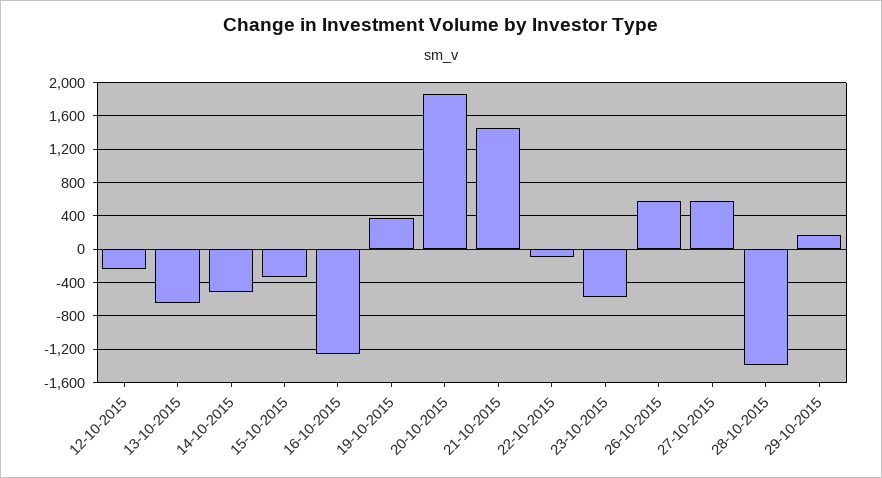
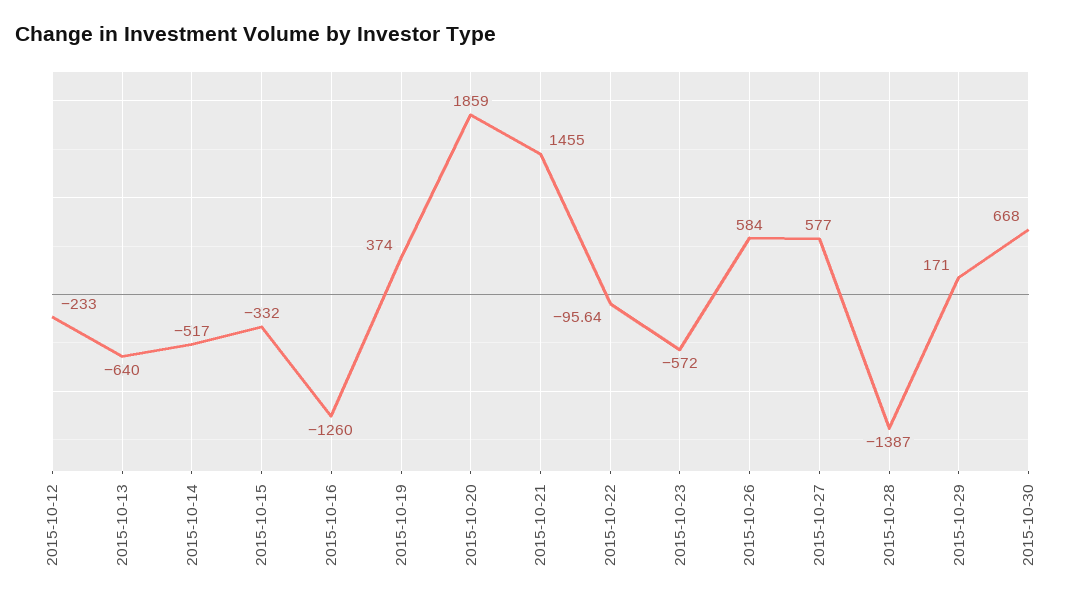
2015-10-30: none -> 668

